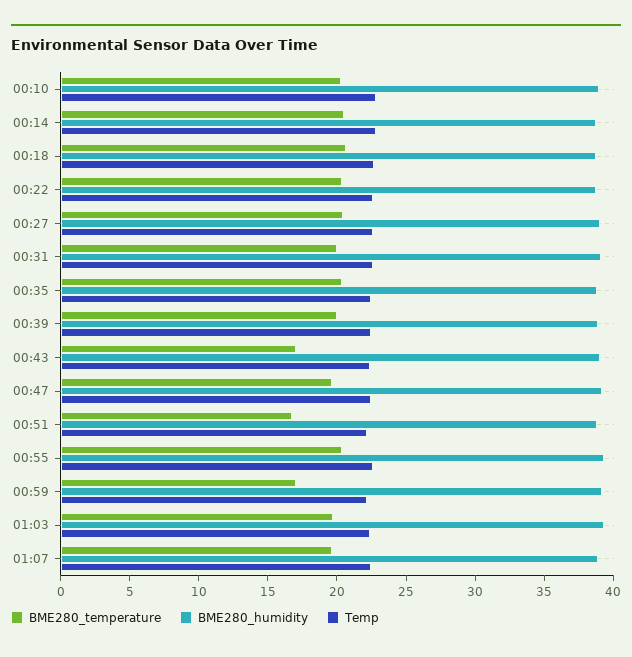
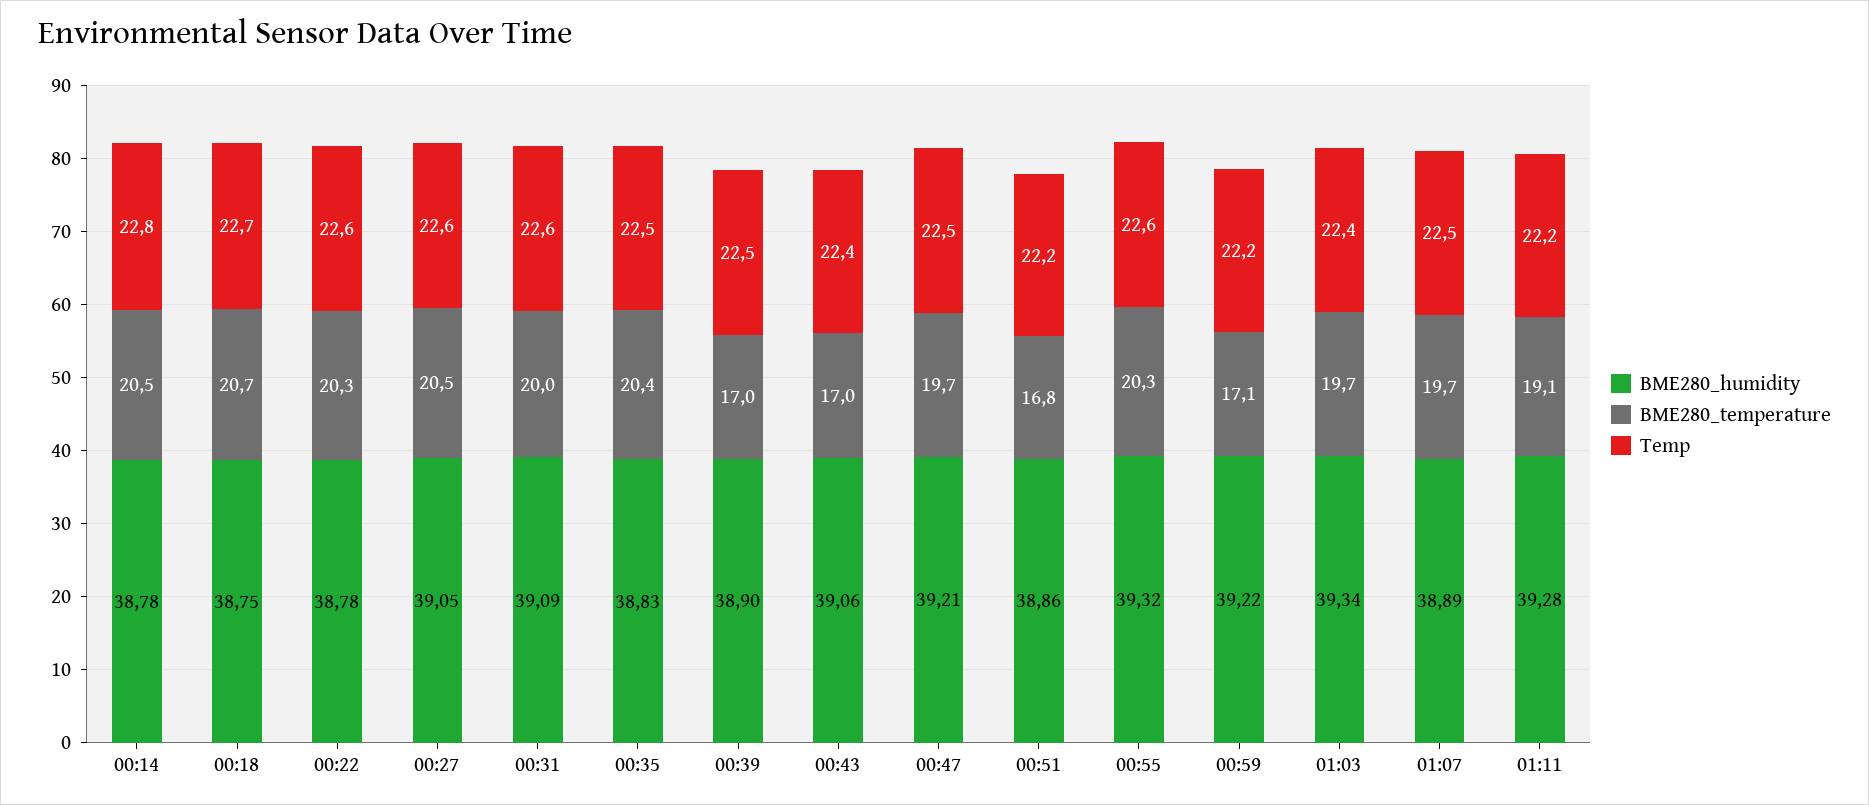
BME280_temperature, 00:10: 20 -> none
BME280_humidity, 00:10: 39 -> none
Temp, 00:10: 23 -> none
BME280_temperature, 00:39: 20 -> 17
BME280_humidity, 01:11: none -> 39.28
BME280_temperature, 01:11: none -> 19.1
Temp, 01:11: none -> 22.2

